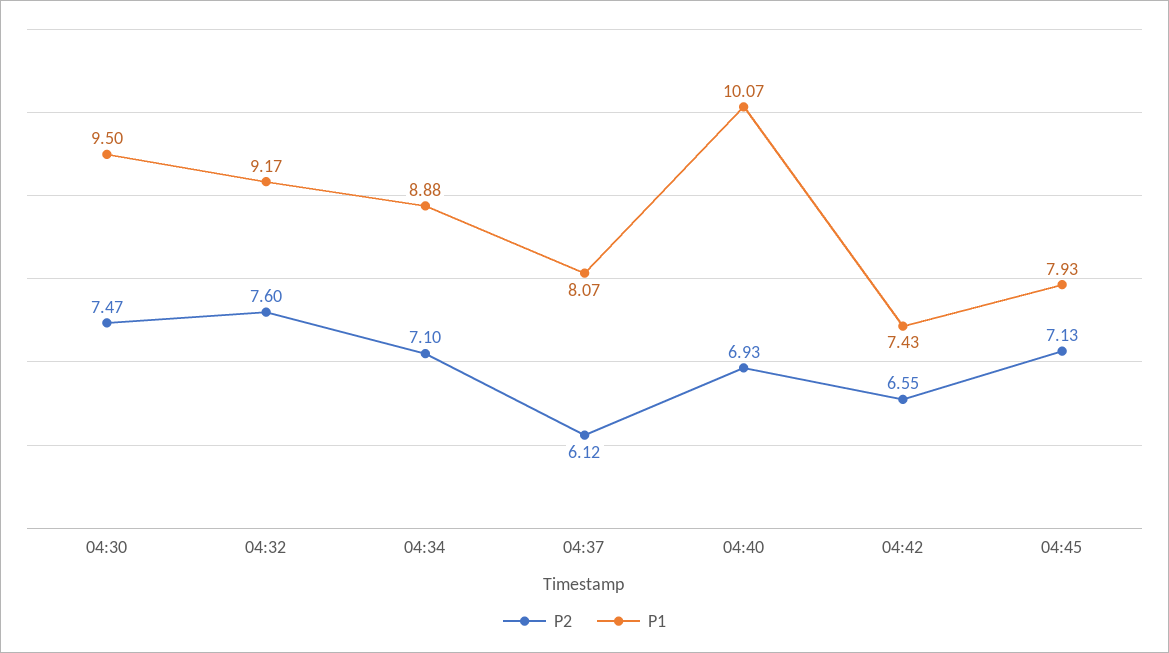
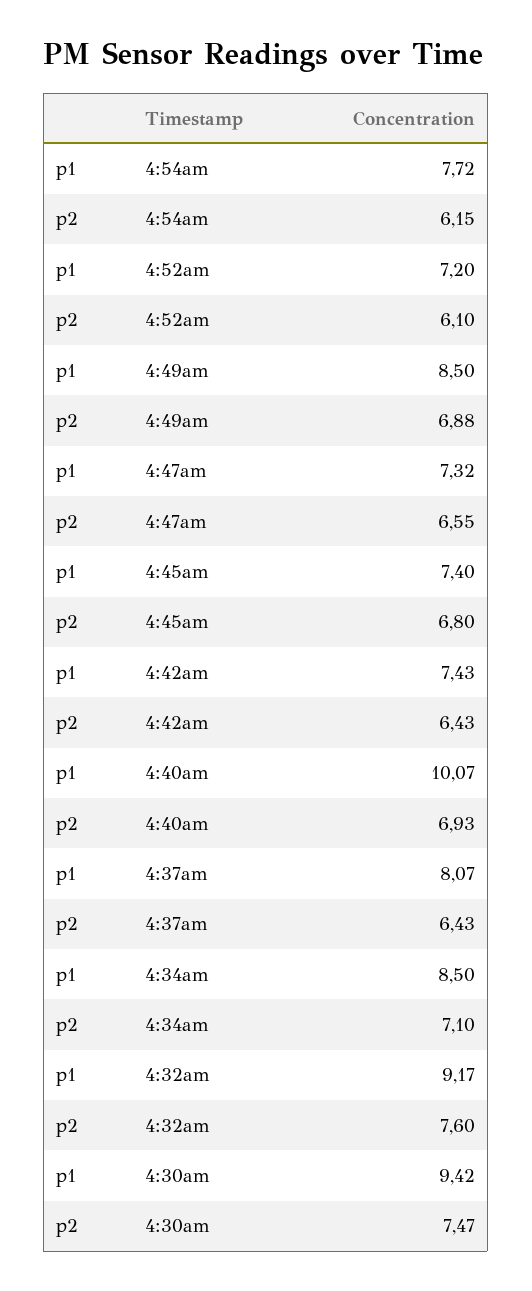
P1, 04:30: 9.5 -> 9.42
P1, 04:34: 8.88 -> 8.5
P2, 04:37: 6.12 -> 6.43
P2, 04:42: 6.55 -> 6.43
P2, 04:45: 7.13 -> 6.8
P1, 04:45: 7.93 -> 7.4
P1, 4:54am: none -> 7.72
P2, 4:54am: none -> 6.15
P1, 4:52am: none -> 7.2
P2, 4:52am: none -> 6.1
P1, 4:49am: none -> 8.5
P2, 4:49am: none -> 6.88
P1, 4:47am: none -> 7.32
P2, 4:47am: none -> 6.55

